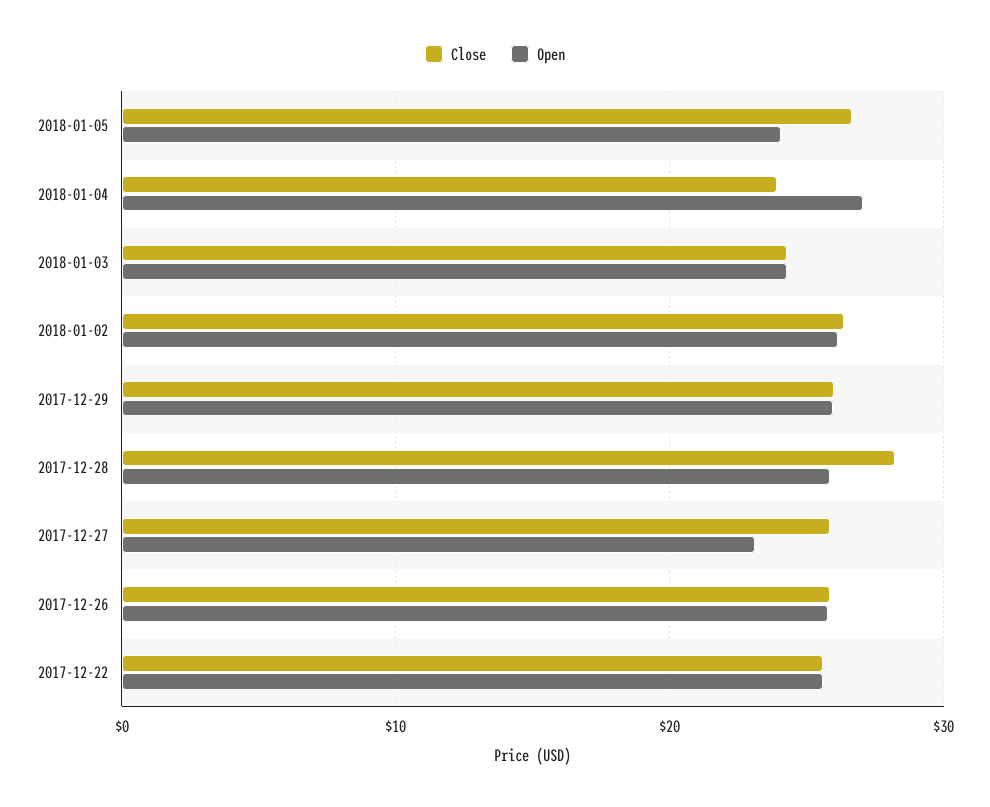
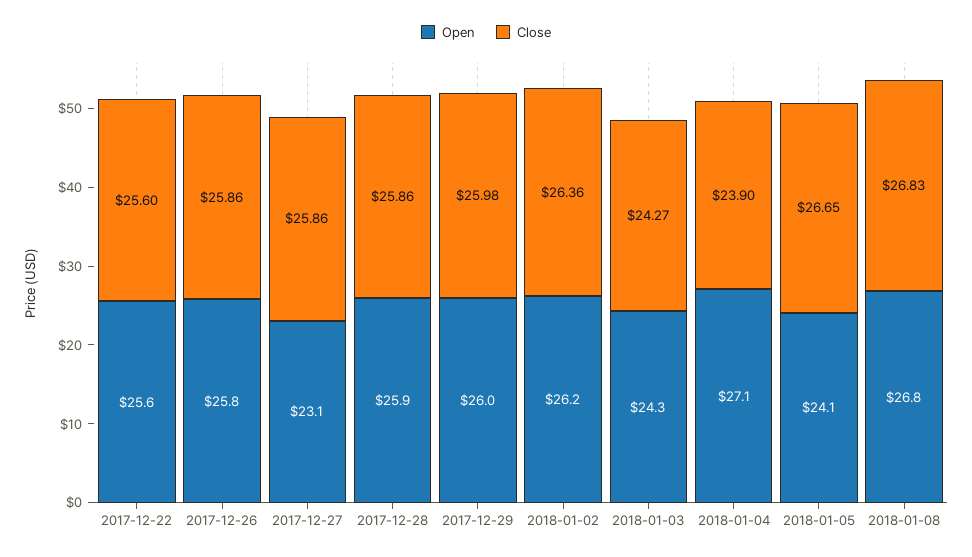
Close, 2017-12-28: 28 -> 25.86
Open, 2018-01-08: none -> 26.8
Close, 2018-01-08: none -> 26.83

